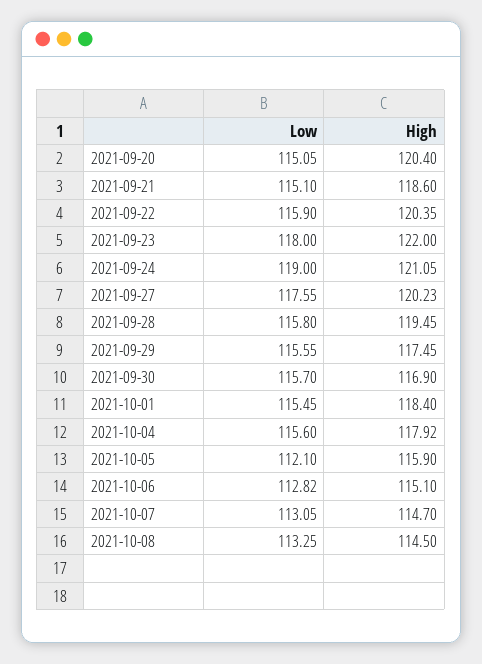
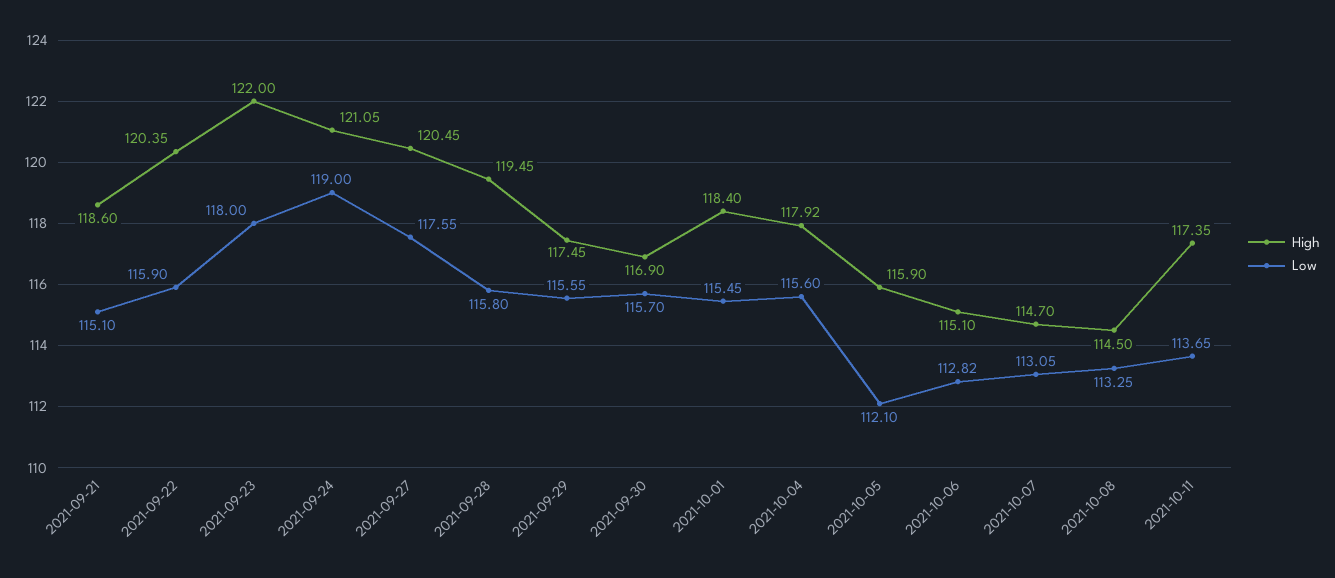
Low, 2021-09-20: 115.05 -> none
High, 2021-09-20: 120.4 -> none
High, 2021-09-27: 120.23 -> 120.45
High, 2021-10-11: none -> 117.35
Low, 2021-10-11: none -> 113.65

